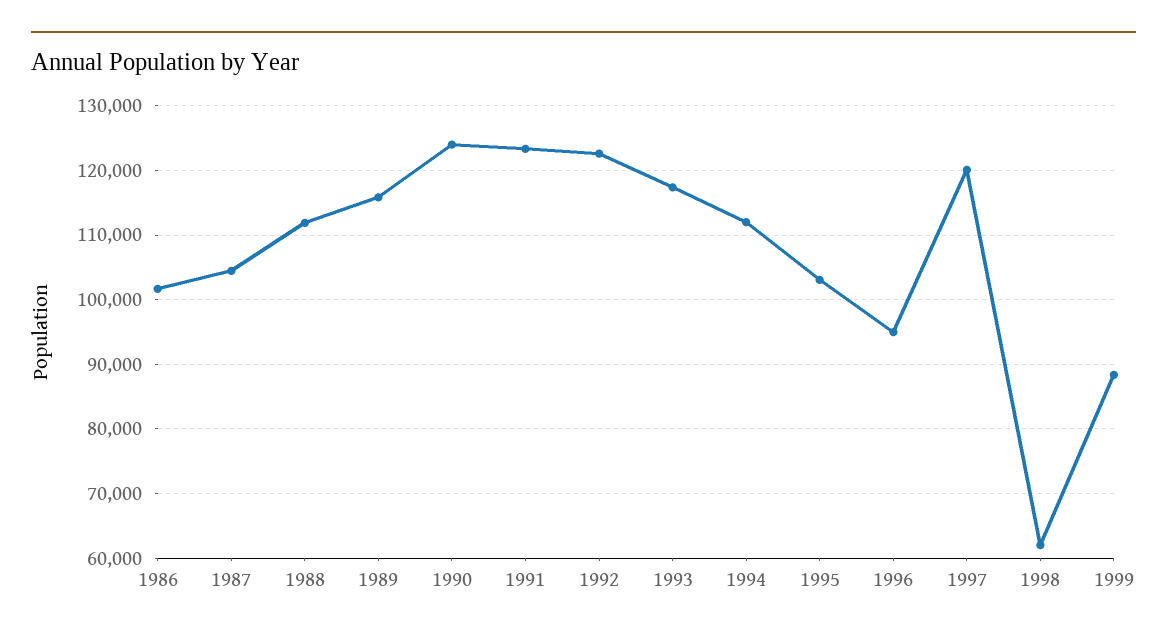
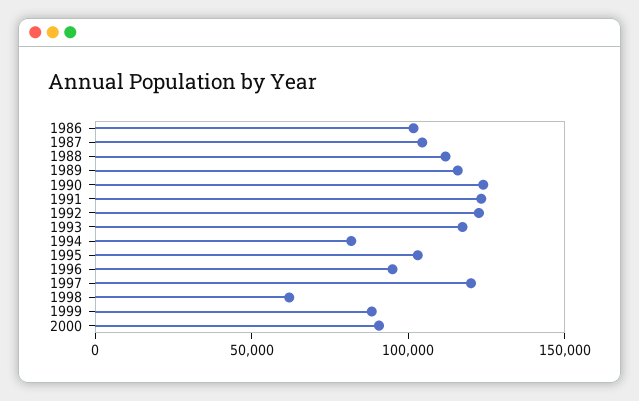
1994: 112000 -> 80000
2000: none -> 90000

